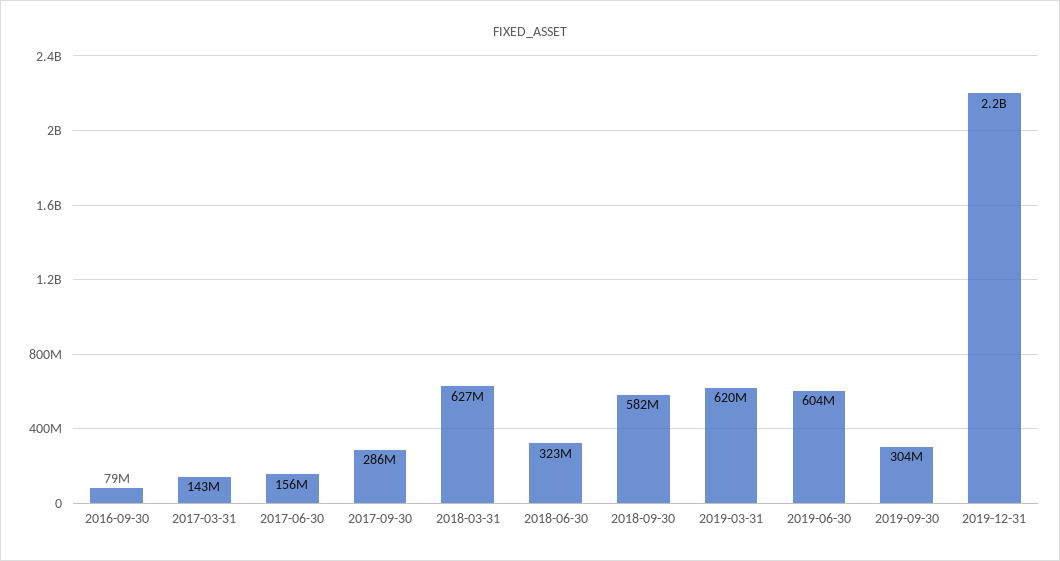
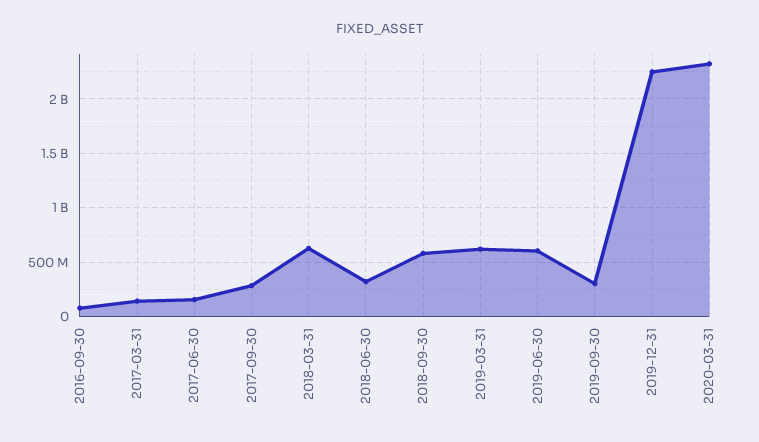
2020-03-31: none -> 2300000000

